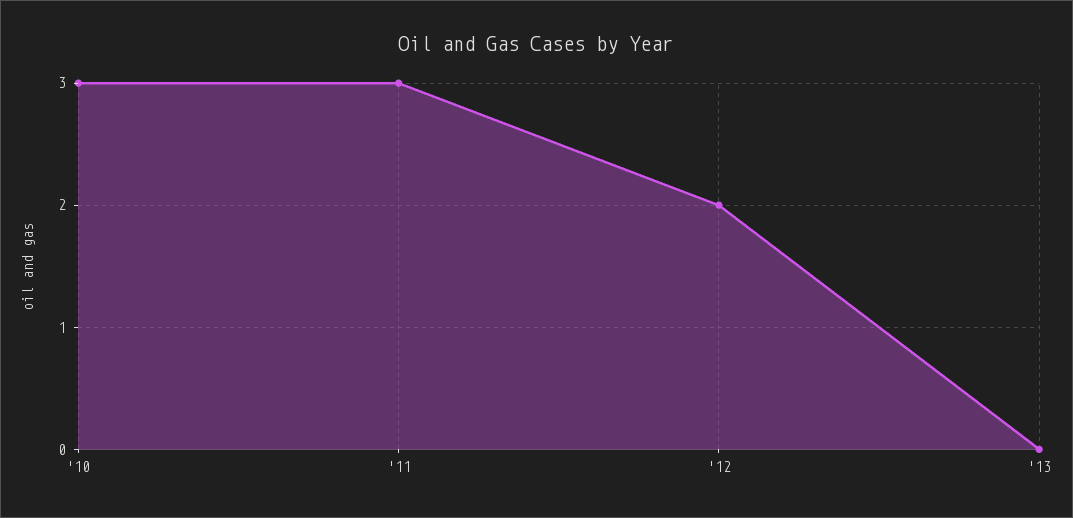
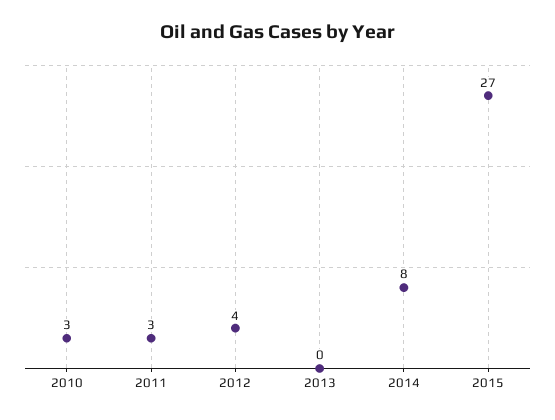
'12: 2 -> 4
2014: none -> 8
2015: none -> 27

